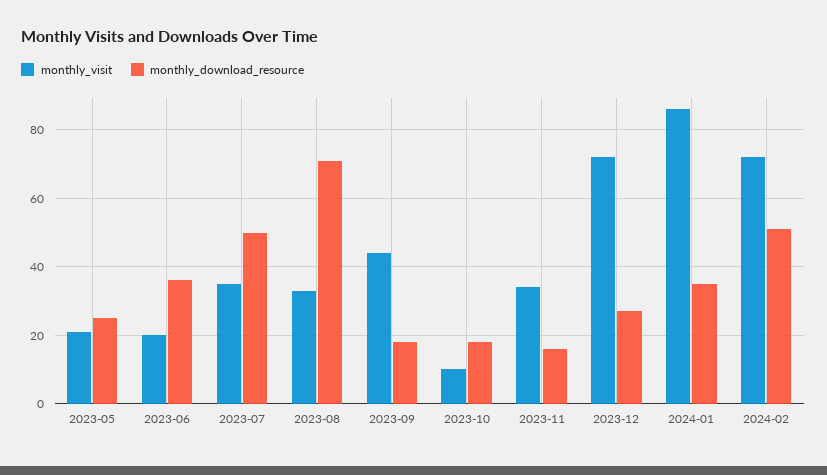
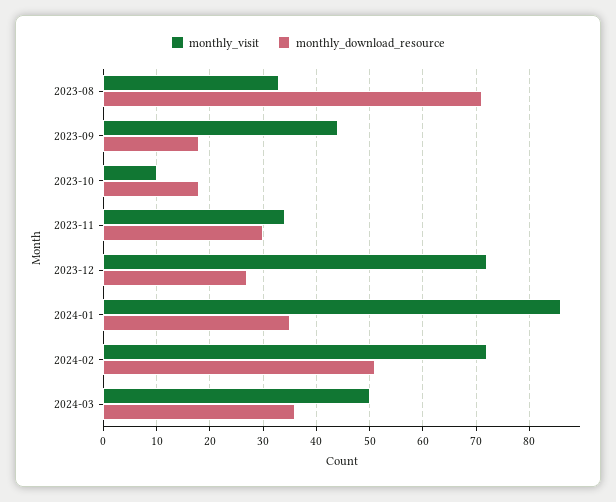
monthly_visit, 2023-05: 20 -> none
monthly_download_resource, 2023-05: 25 -> none
monthly_visit, 2023-06: 20 -> none
monthly_download_resource, 2023-06: 35 -> none
monthly_visit, 2023-07: 35 -> none
monthly_download_resource, 2023-07: 50 -> none
monthly_download_resource, 2023-11: 15 -> 30
monthly_visit, 2024-03: none -> 50
monthly_download_resource, 2024-03: none -> 35

